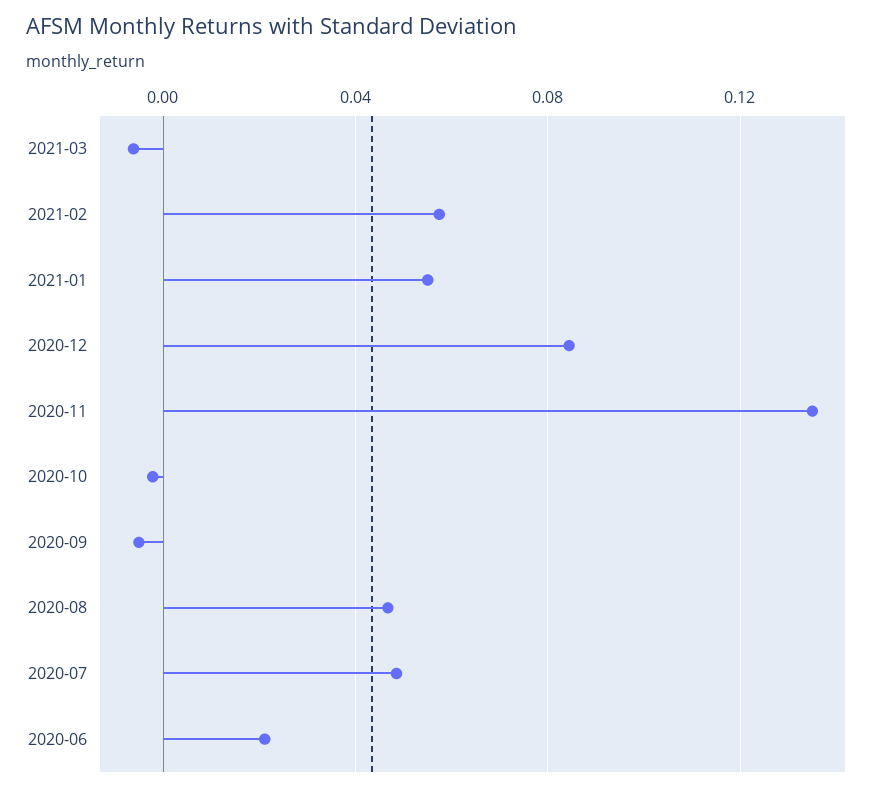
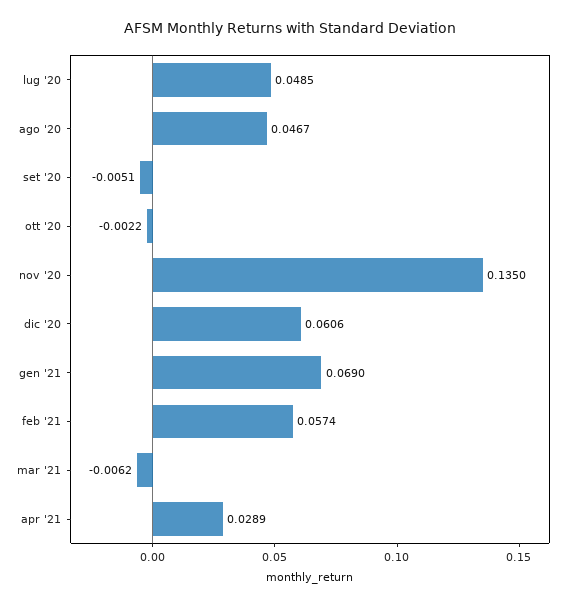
2021-01: 0.055 -> 0.069
2020-12: 0.085 -> 0.0606
2020-06: 0.02 -> none
apr '21: none -> 0.0289

